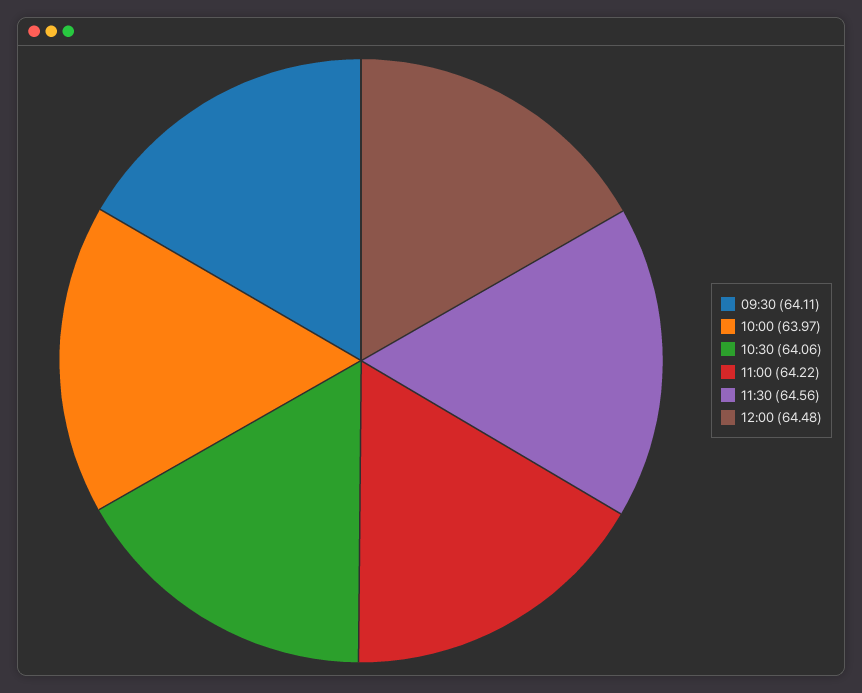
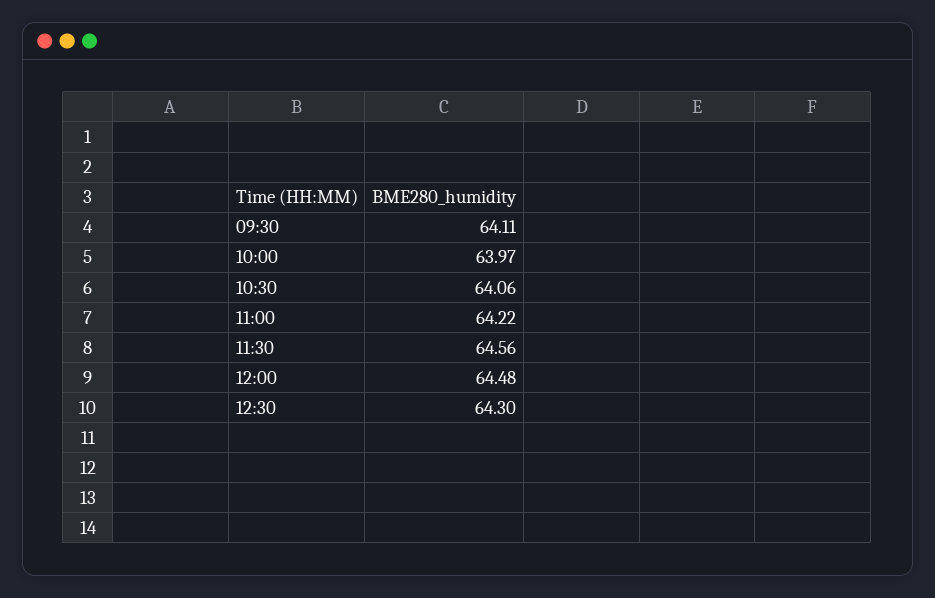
12:30: none -> 64.3

